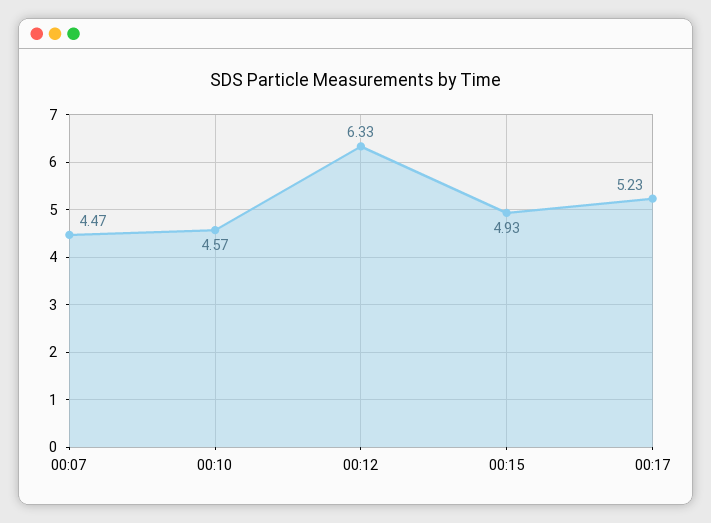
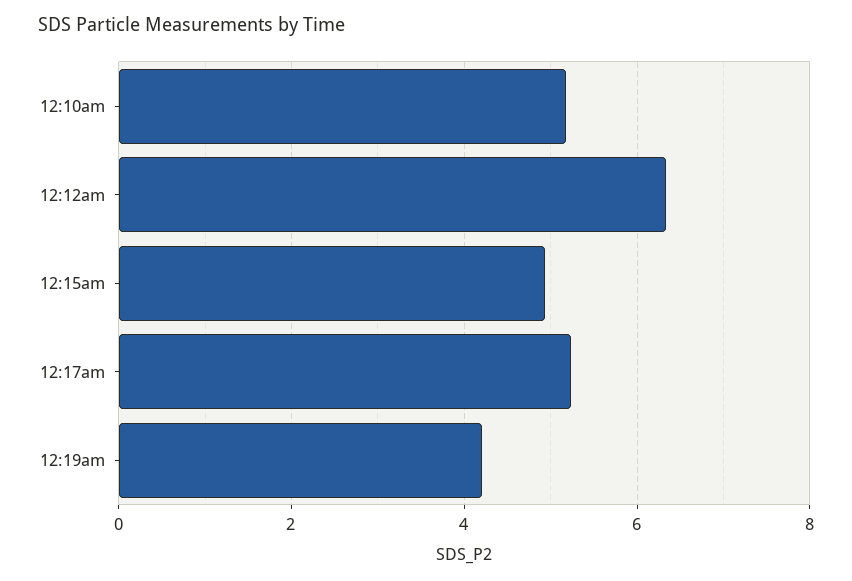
00:07: 4.47 -> none
00:10: 4.57 -> 5.2
12:19am: none -> 4.2

